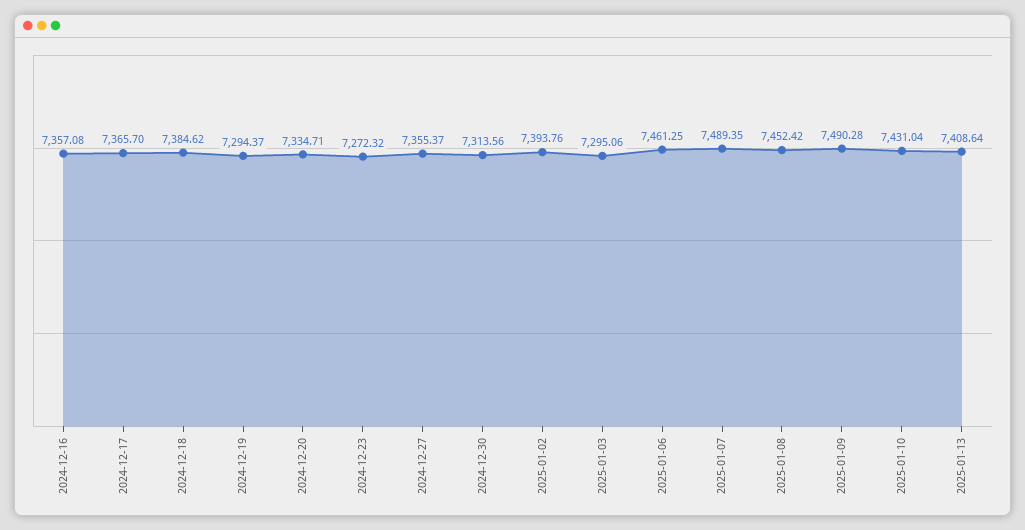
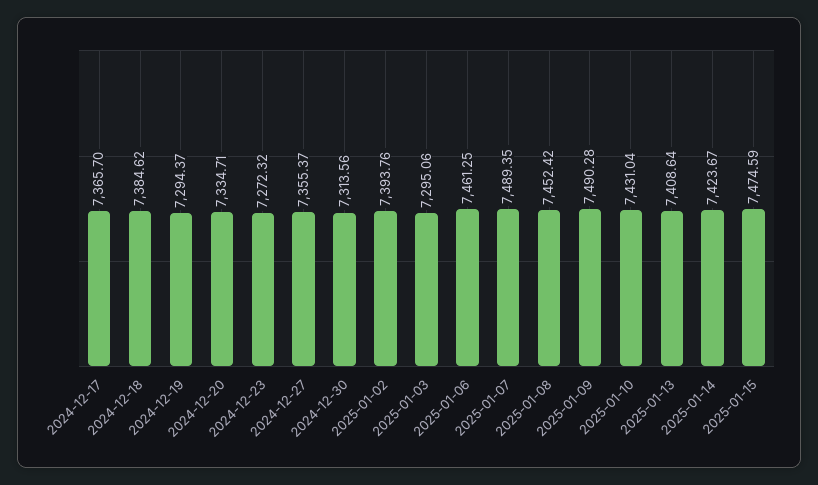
2024-12-16: 7357.08 -> none
2025-01-14: none -> 7423.67
2025-01-15: none -> 7474.59

